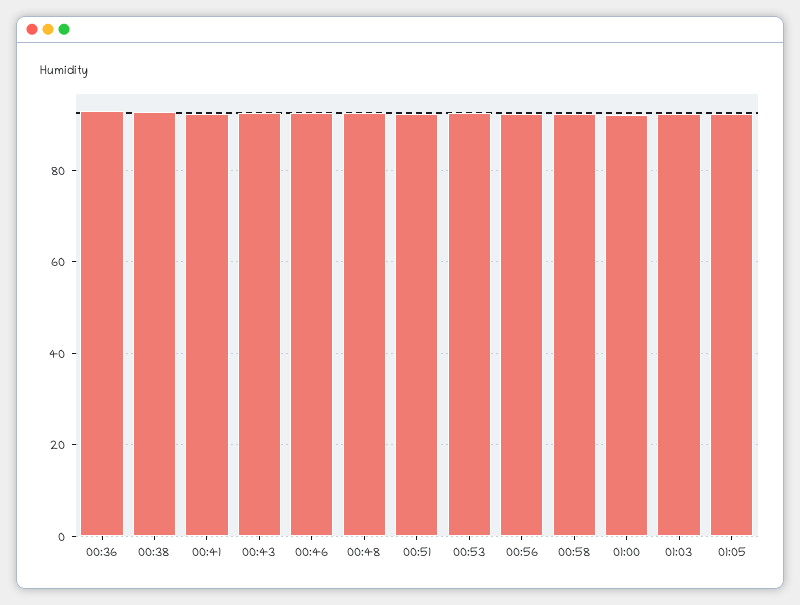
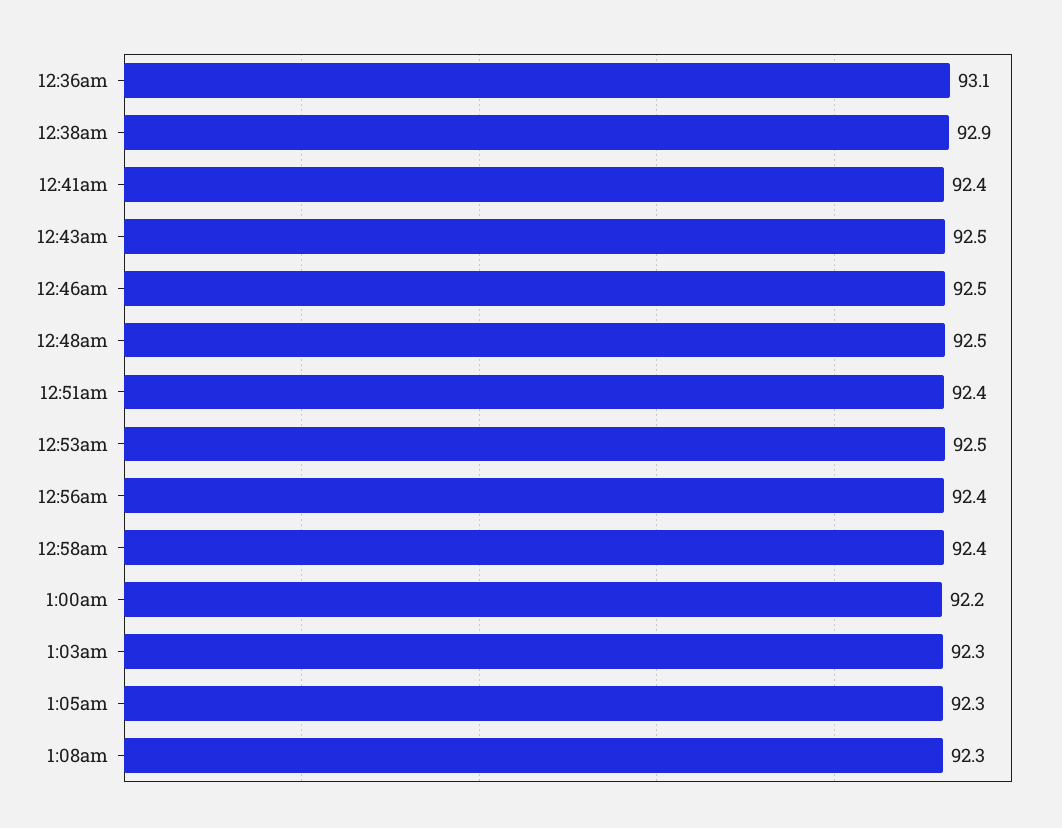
1:08am: none -> 92.3

